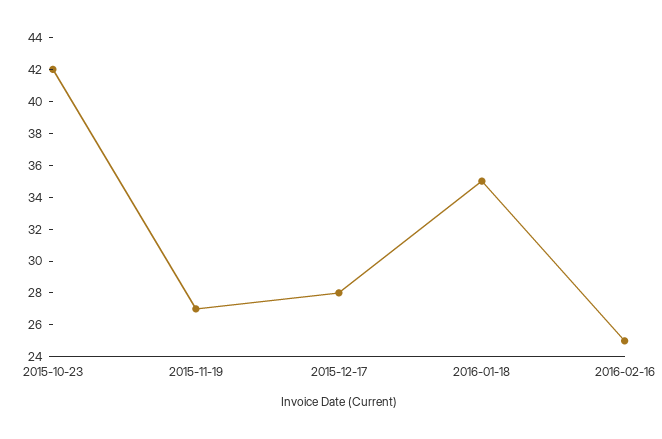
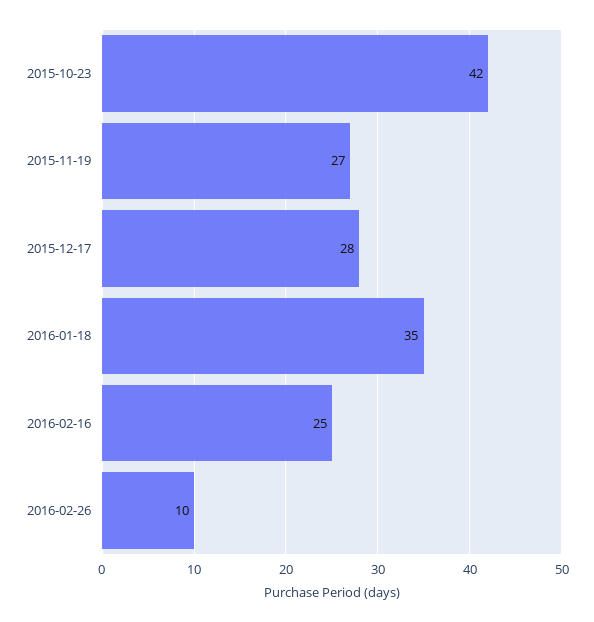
2016-02-26: none -> 10

